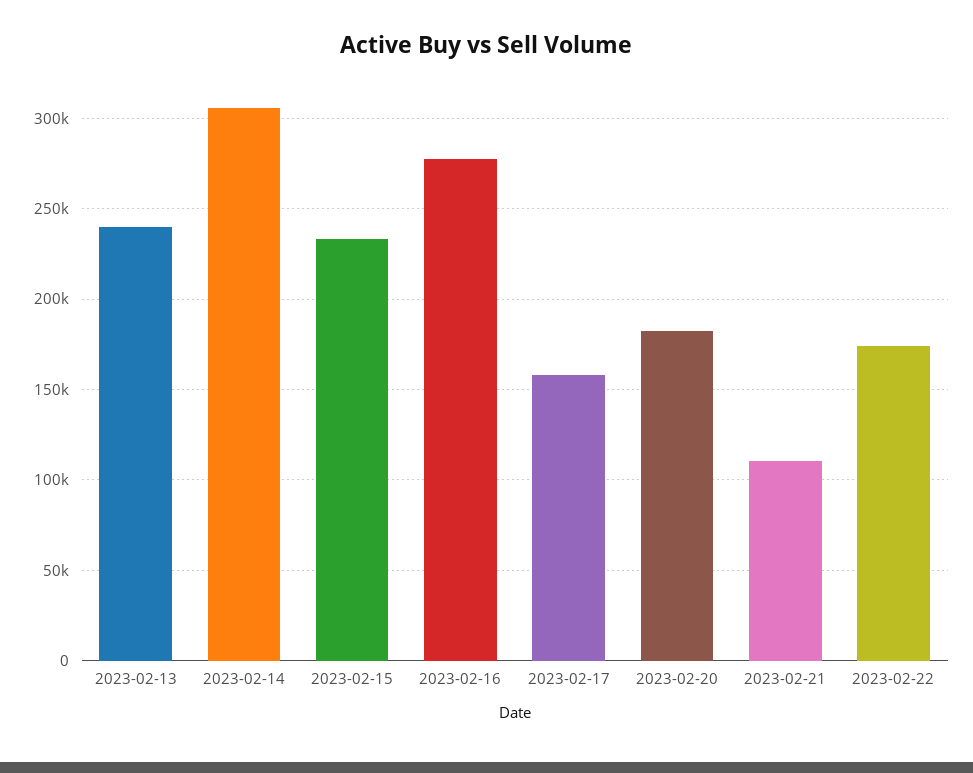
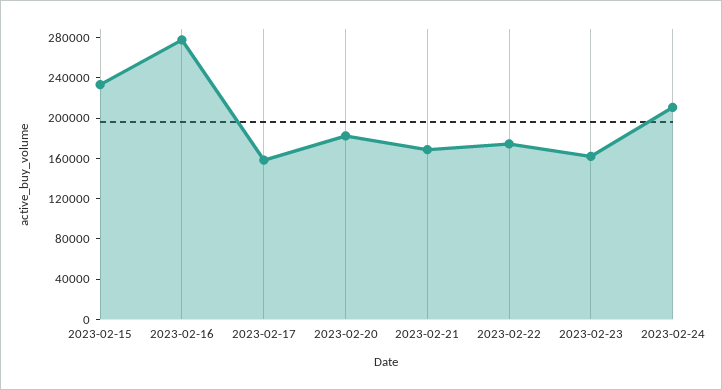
2023-02-13: 240000 -> none
2023-02-14: 305000 -> none
2023-02-21: 110000 -> 170000
2023-02-23: none -> 160000
2023-02-24: none -> 210000

